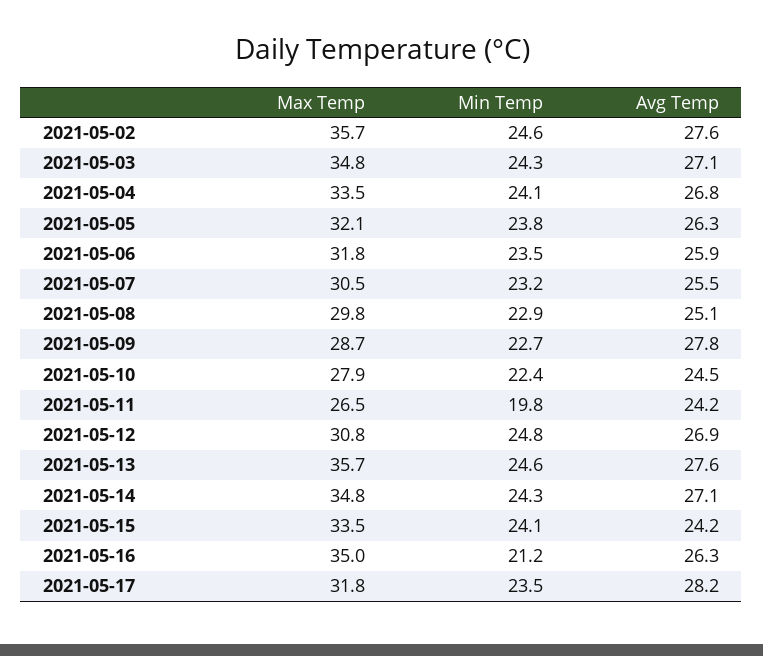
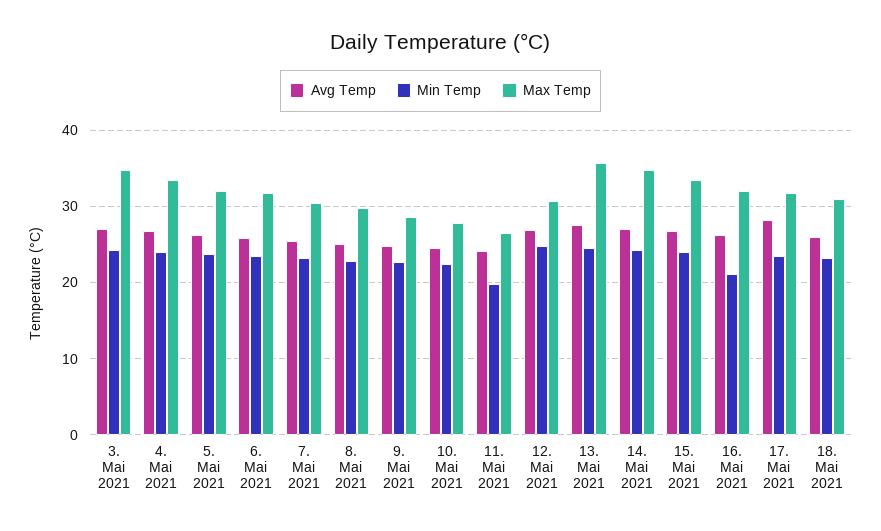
Max Temp, 2021-05-02: 35.7 -> none
Min Temp, 2021-05-02: 24.6 -> none
Avg Temp, 2021-05-02: 27.6 -> none
Avg Temp, 2021-05-09: 27.8 -> 25
Avg Temp, 2021-05-15: 24.2 -> 27
Max Temp, 2021-05-16: 35 -> 32
Avg Temp, 18. Mai 2021: none -> 26
Min Temp, 18. Mai 2021: none -> 23
Max Temp, 18. Mai 2021: none -> 31

